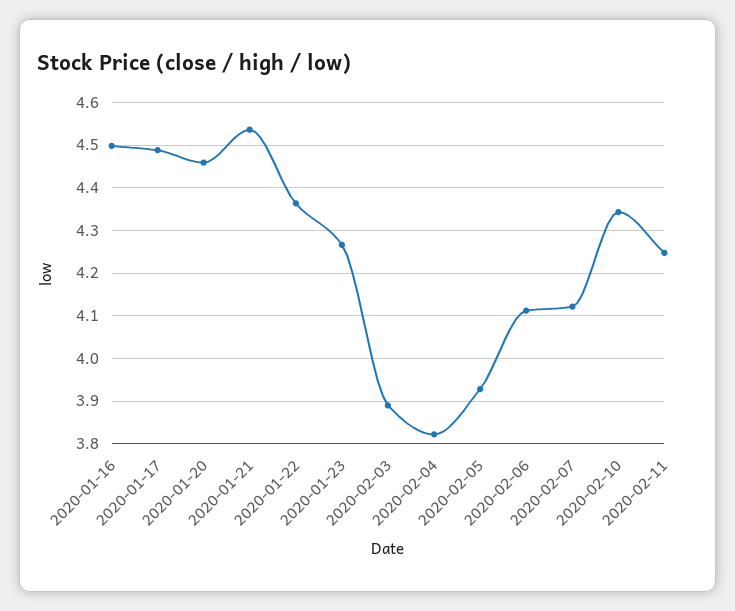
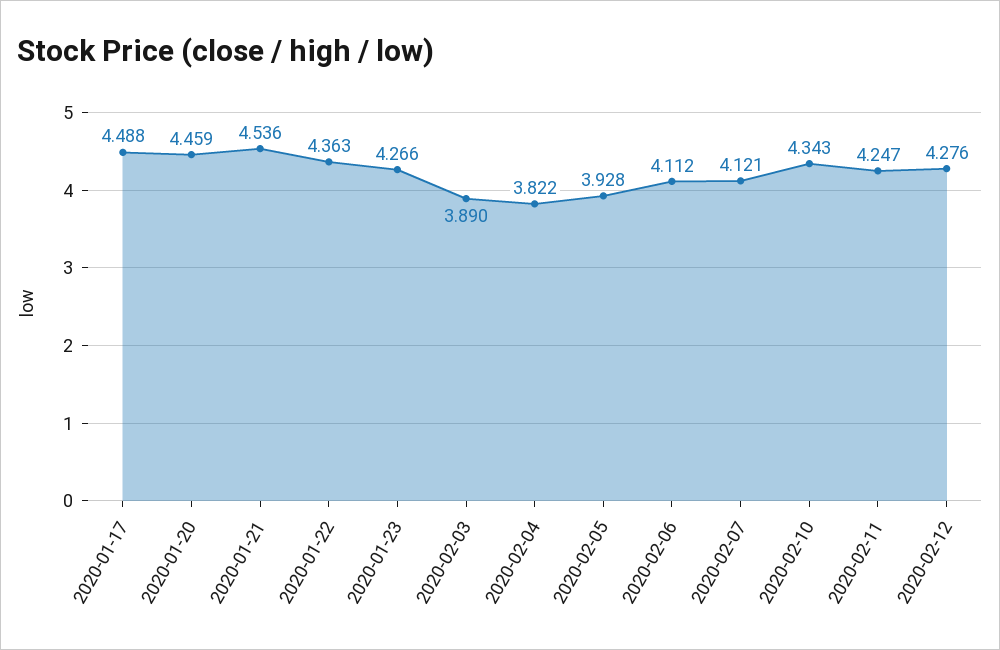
2020-01-16: 4.5 -> none
2020-02-12: none -> 4.276

